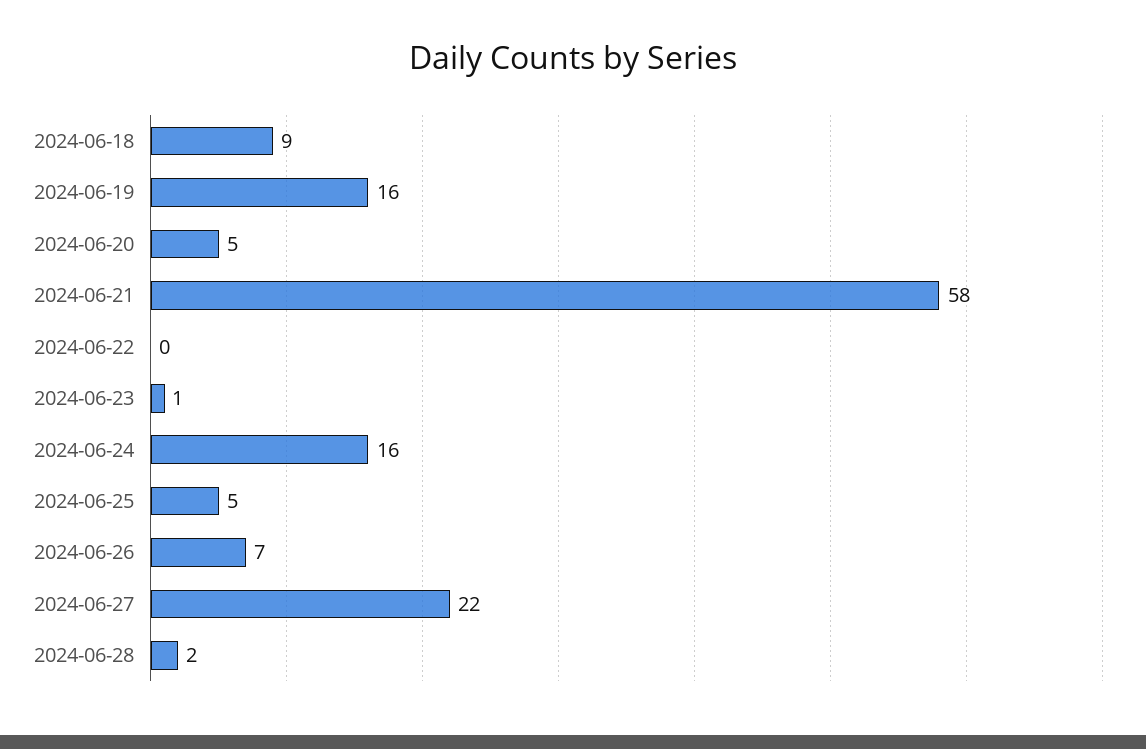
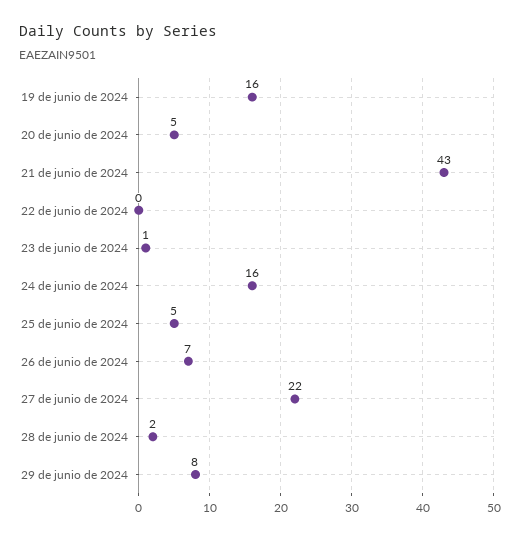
2024-06-18: 9 -> none
2024-06-21: 58 -> 43
29 de junio de 2024: none -> 8

